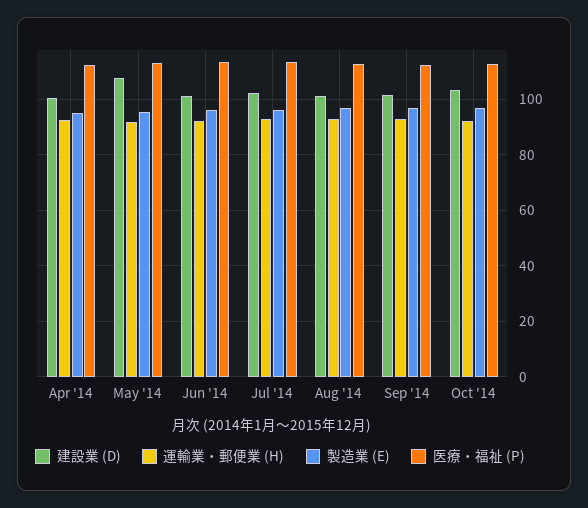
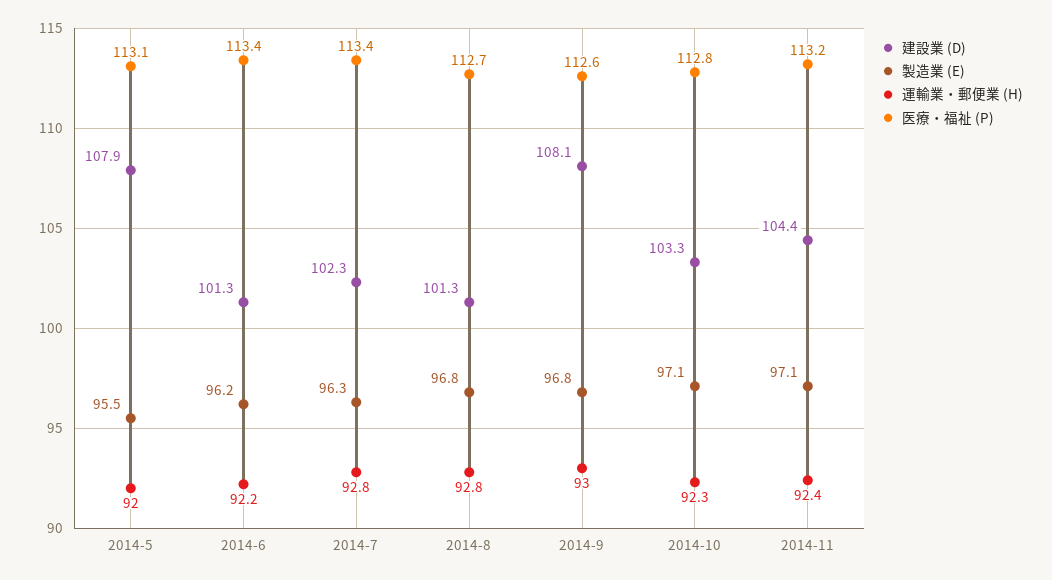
建設業 (D), Apr '14: 100 -> none
運輸業・郵便業 (H), Apr '14: 92.5 -> none
製造業 (E), Apr '14: 95 -> none
医療・福祉 (P), Apr '14: 112.5 -> none
建設業 (D), Sep '14: 102.5 -> 108.1
建設業 (D), 2014-11: none -> 104.4
製造業 (E), 2014-11: none -> 97.1
運輸業・郵便業 (H), 2014-11: none -> 92.4
医療・福祉 (P), 2014-11: none -> 113.2

